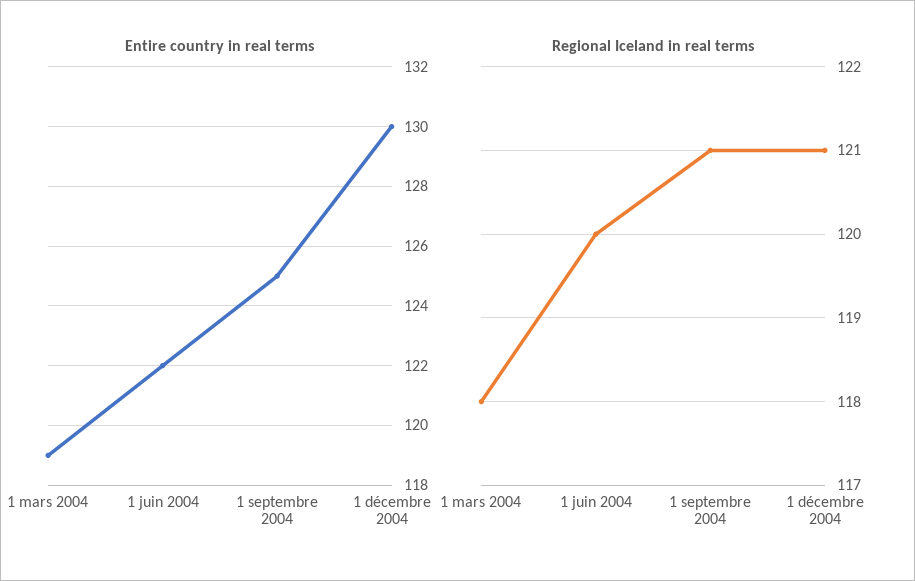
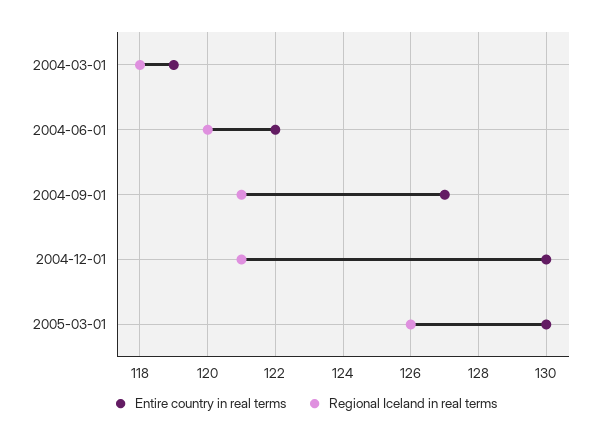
Entire country in real terms, 1 septembre 2004: 125 -> 127
Entire country in real terms, 2005-03-01: none -> 130
Regional Iceland in real terms, 2005-03-01: none -> 126

